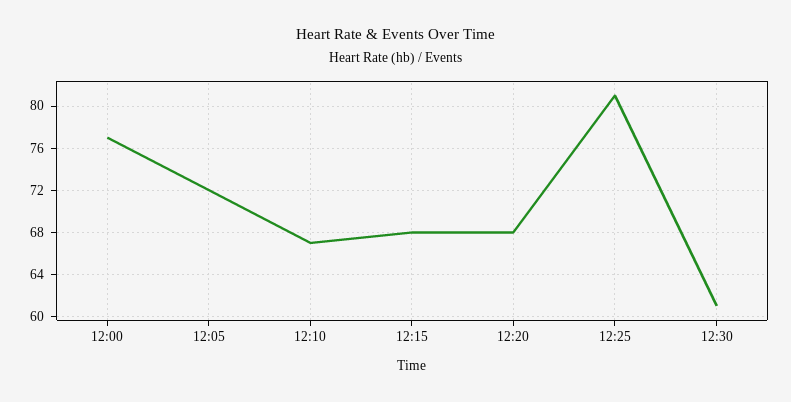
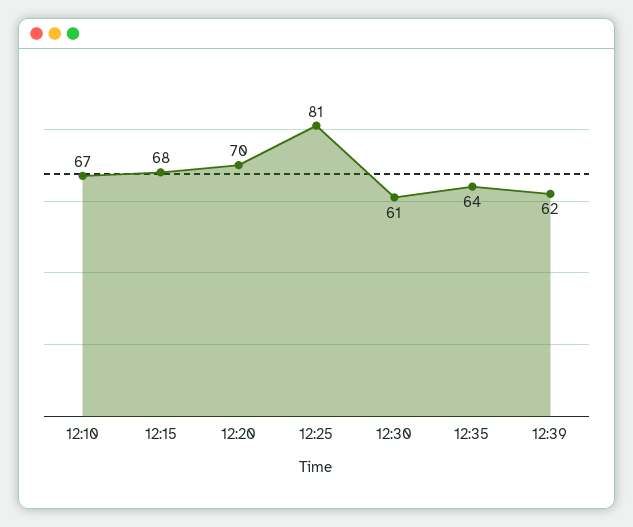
12:00: 77 -> none
12:05: 72 -> none
12:20: 68 -> 70
12:35: none -> 64
12:39: none -> 62

